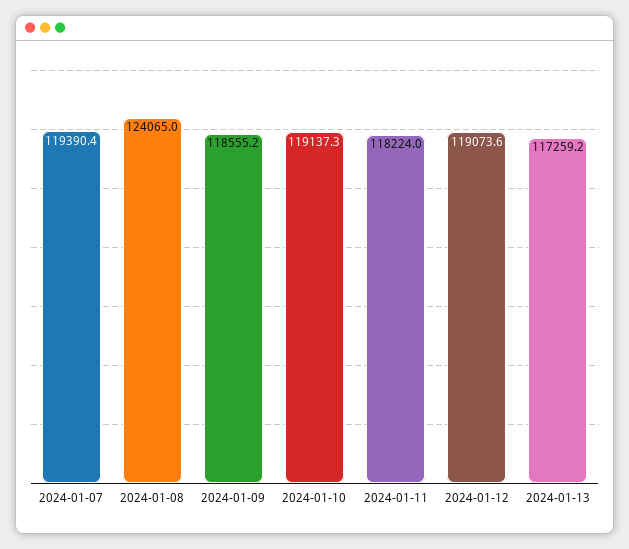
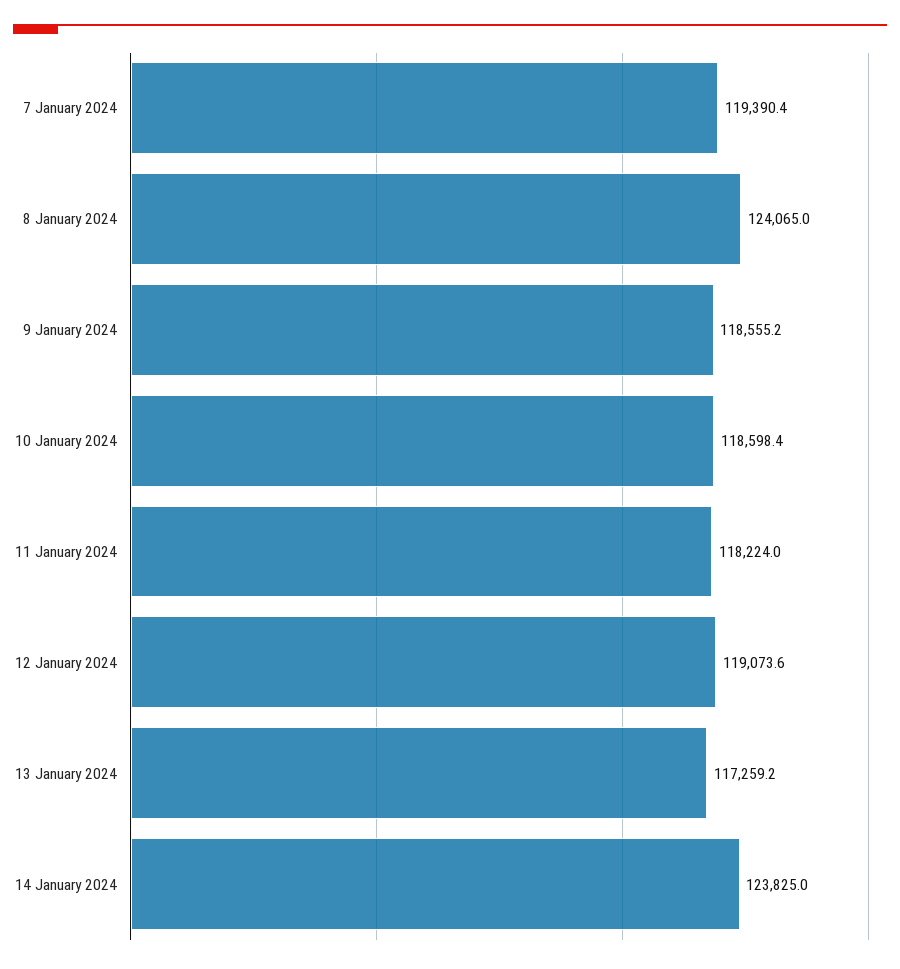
2024-01-10: 119137.3 -> 118598.4
14 January 2024: none -> 123825

